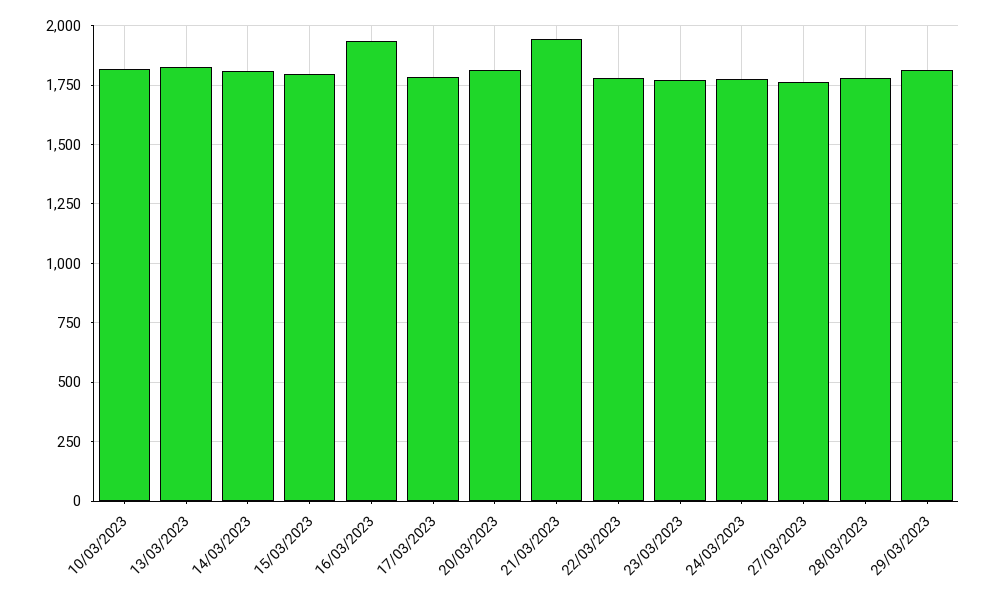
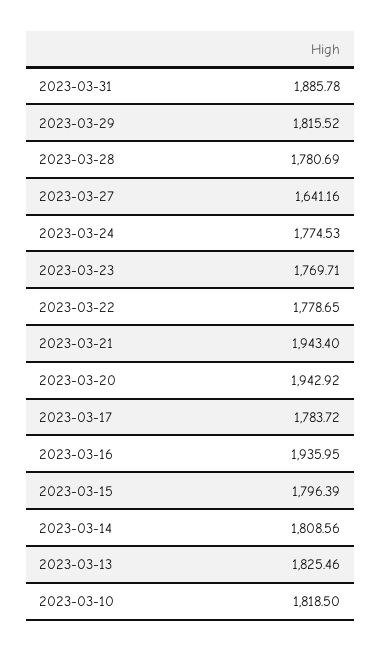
20/03/2023: 1800 -> 1942.92
27/03/2023: 1750 -> 1641.16
2023-03-31: none -> 1885.78

